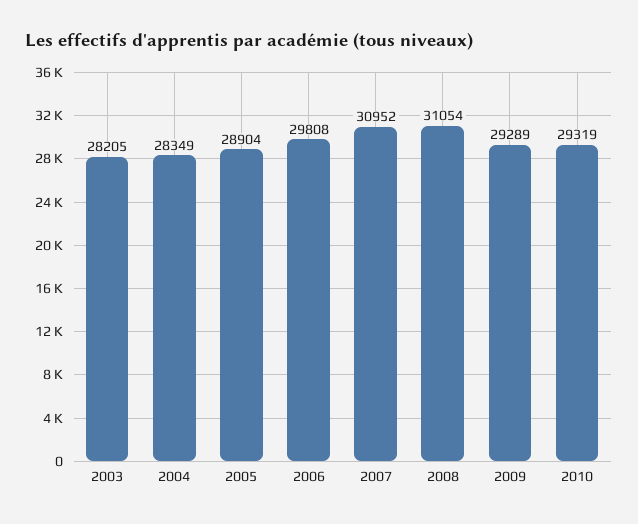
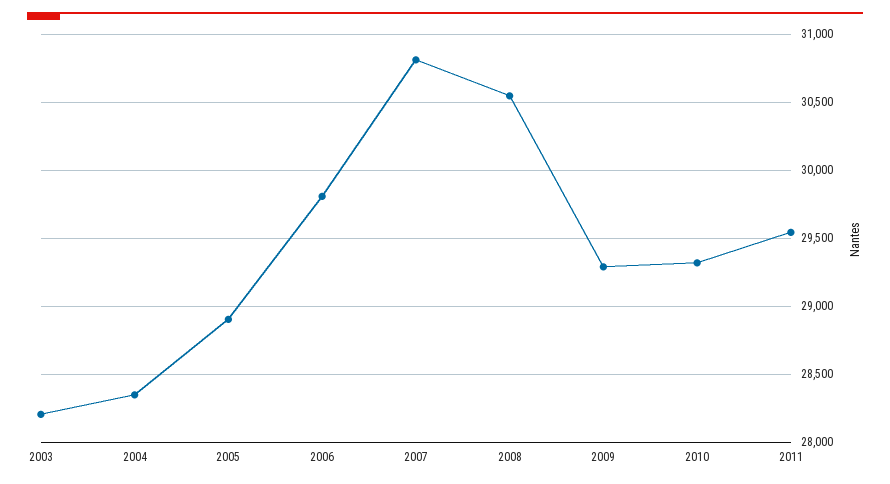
2007: 30952 -> 30800
2008: 31054 -> 30550
2011: none -> 29550

